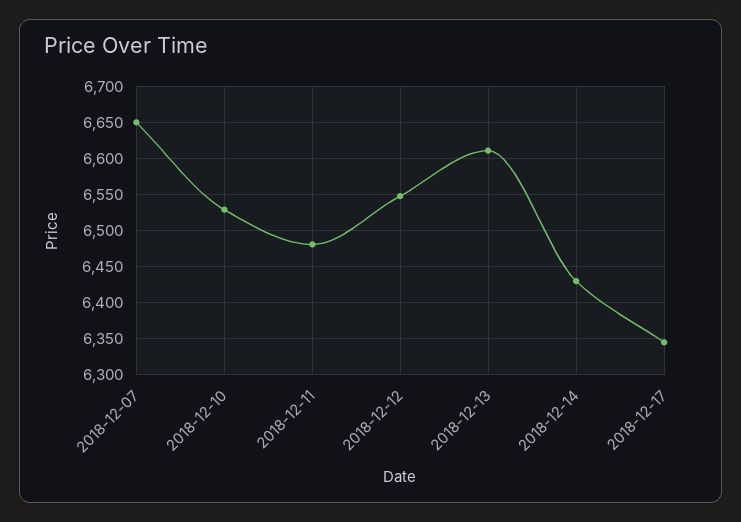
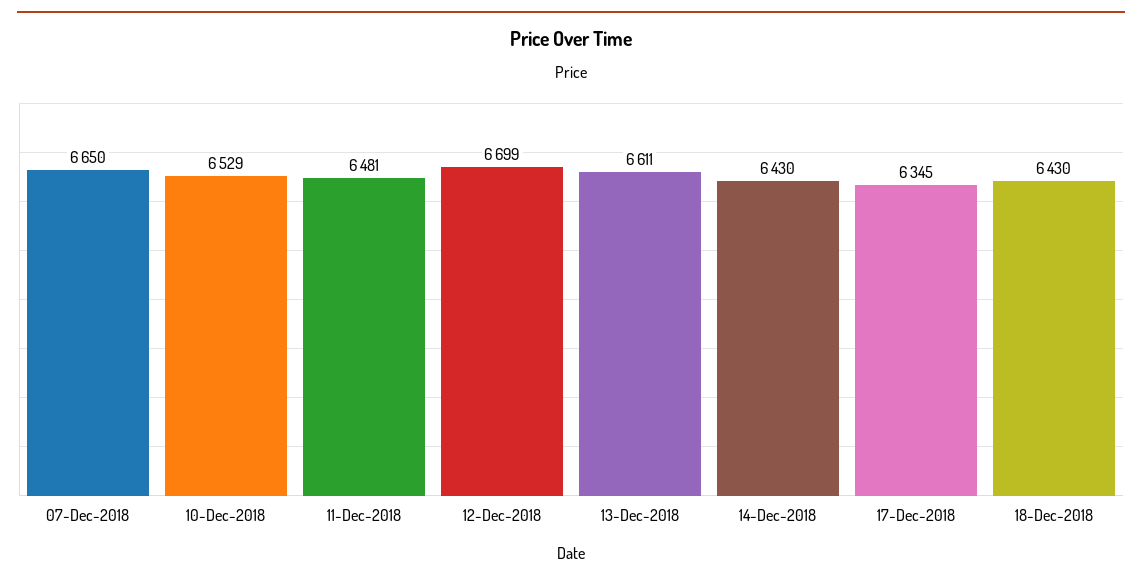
2018-12-12: 6550 -> 6699
18-Dec-2018: none -> 6430

